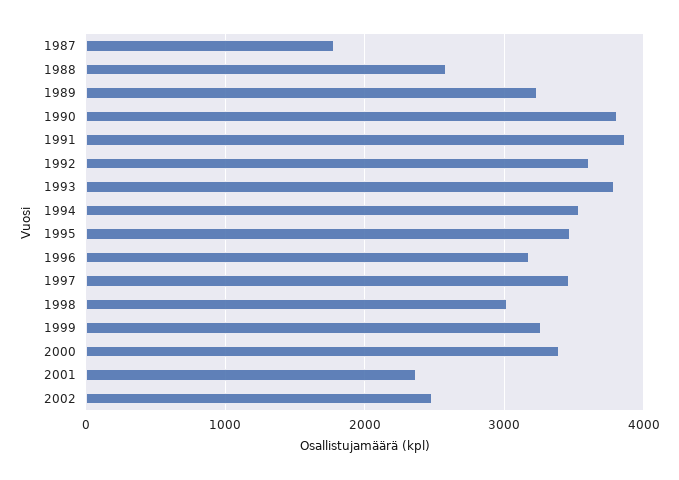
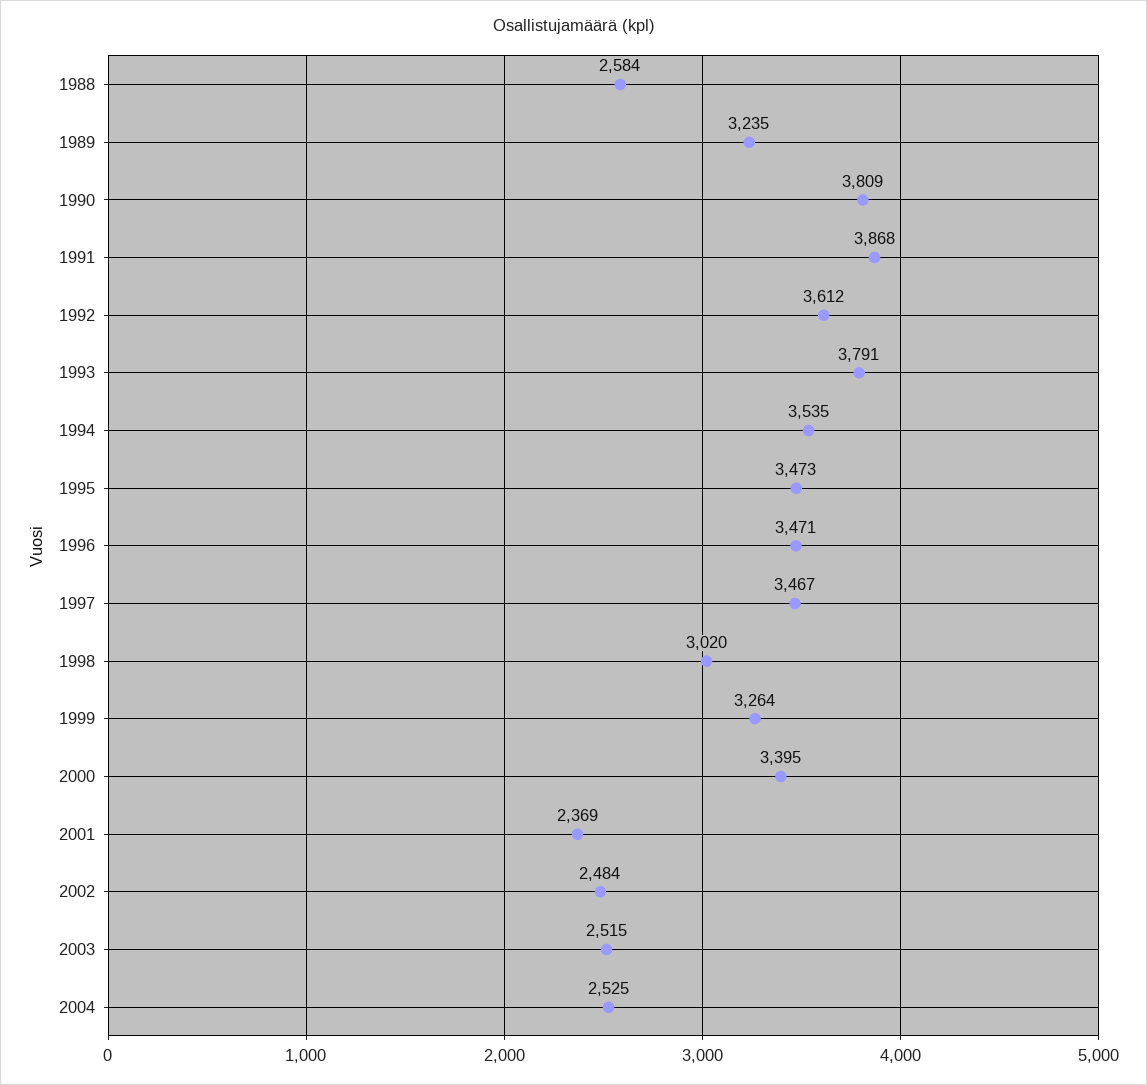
1987: 1800 -> none
1996: 3200 -> 3471
2003: none -> 2515
2004: none -> 2525

